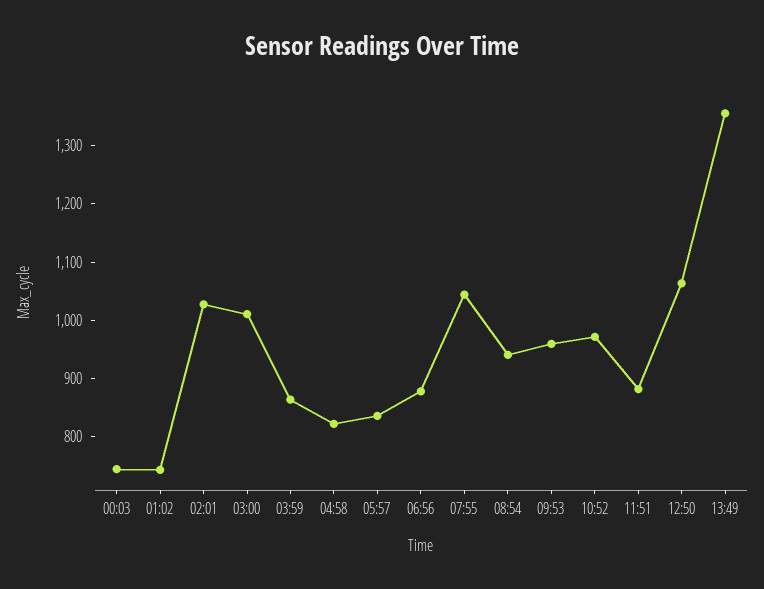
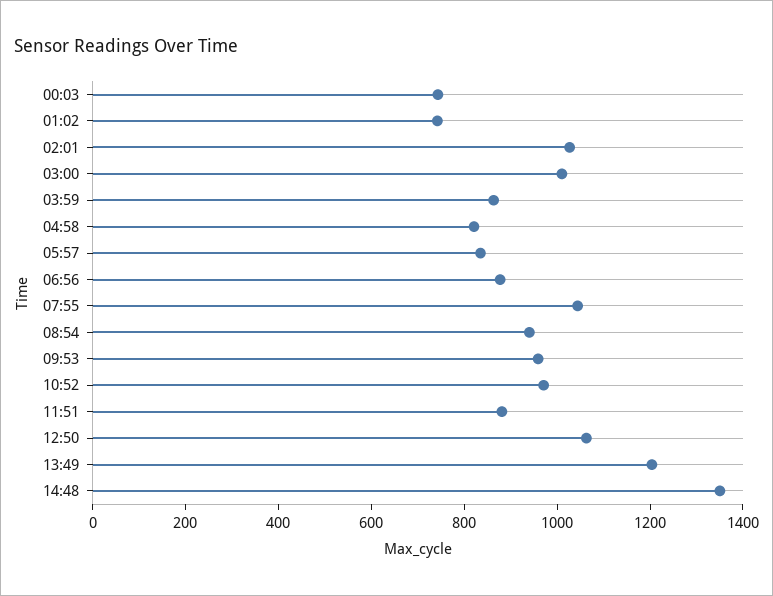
13:49: 1360 -> 1200
14:48: none -> 1350

